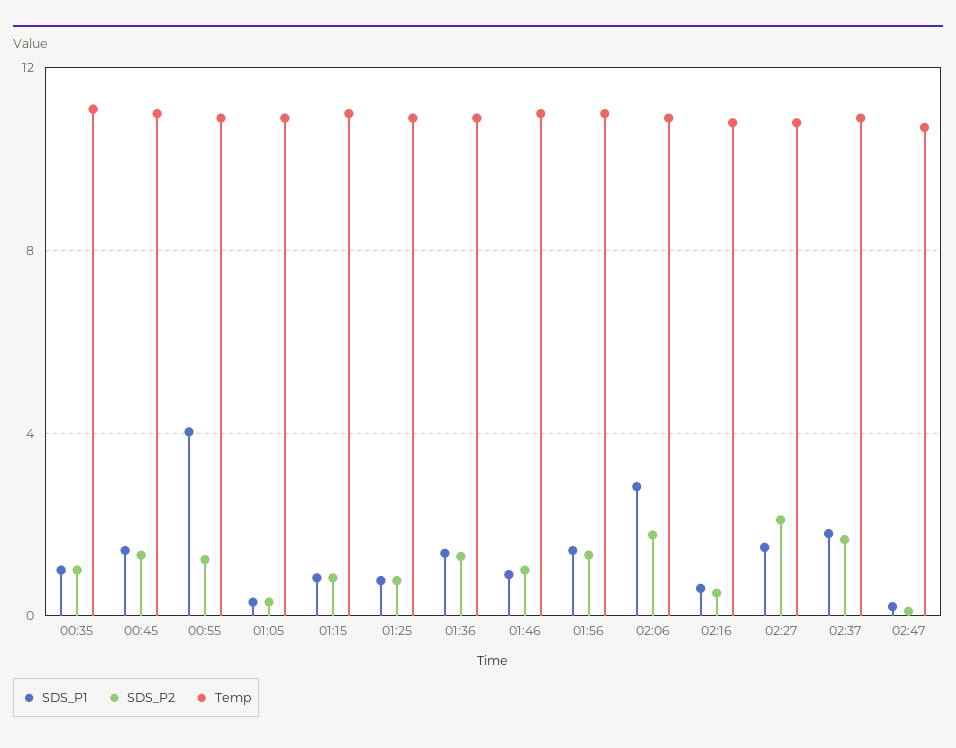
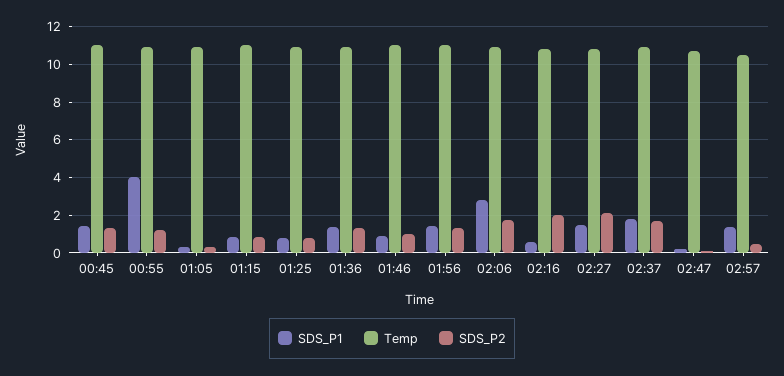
SDS_P1, 00:35: 1 -> none
SDS_P2, 00:35: 1 -> none
Temp, 00:35: 11 -> none
SDS_P2, 02:16: 0.5 -> 2
SDS_P1, 02:57: none -> 1.5
Temp, 02:57: none -> 10.5
SDS_P2, 02:57: none -> 0.5

